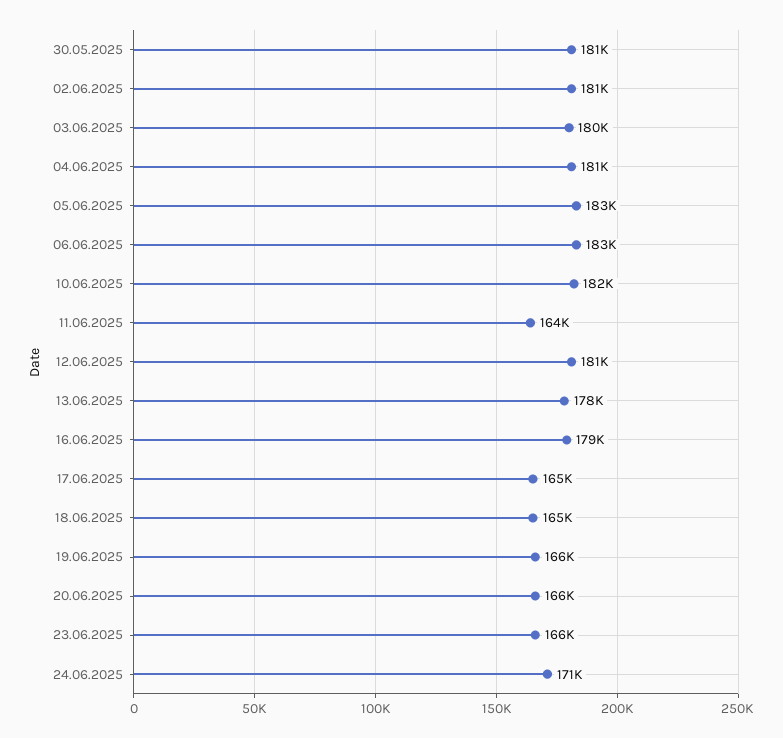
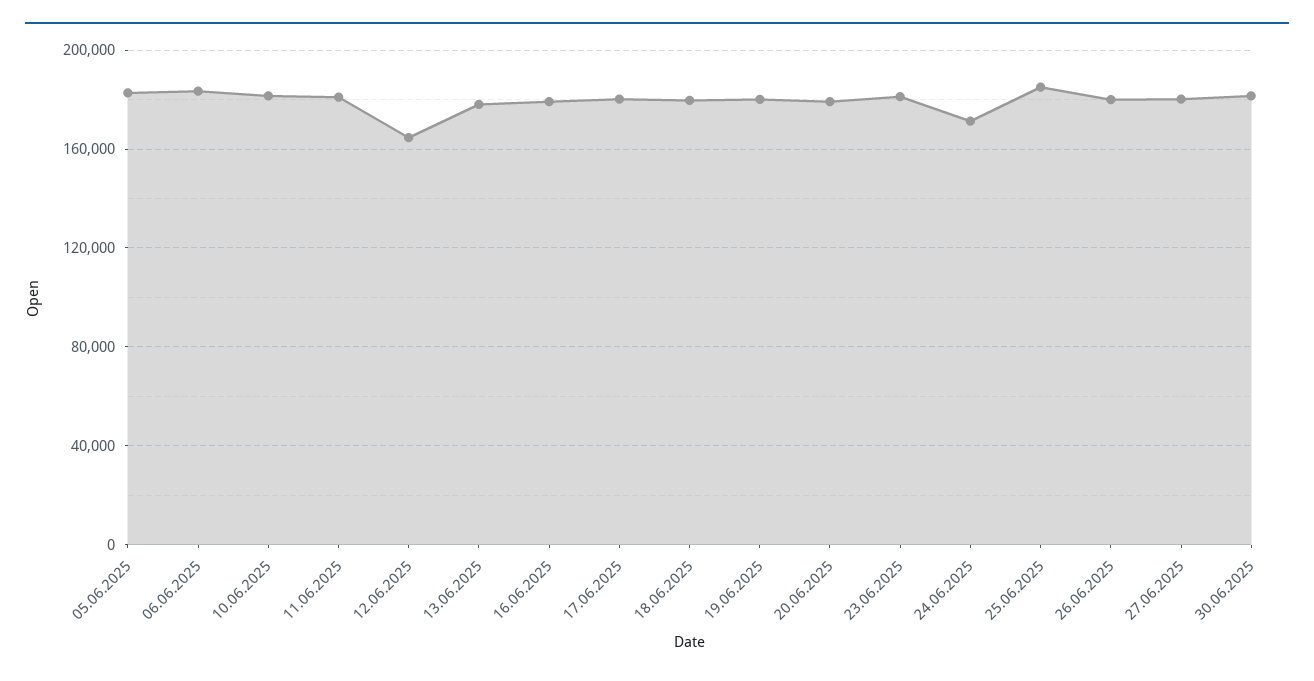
30.05.2025: 181000 -> none
02.06.2025: 181000 -> none
03.06.2025: 180000 -> none
04.06.2025: 181000 -> none
11.06.2025: 164000 -> 180000
12.06.2025: 181000 -> 165000
17.06.2025: 165000 -> 180000
18.06.2025: 165000 -> 180000
19.06.2025: 166000 -> 180000
20.06.2025: 166000 -> 180000
23.06.2025: 166000 -> 180000
25.06.2025: none -> 185000
26.06.2025: none -> 180000
27.06.2025: none -> 180000
30.06.2025: none -> 180000

